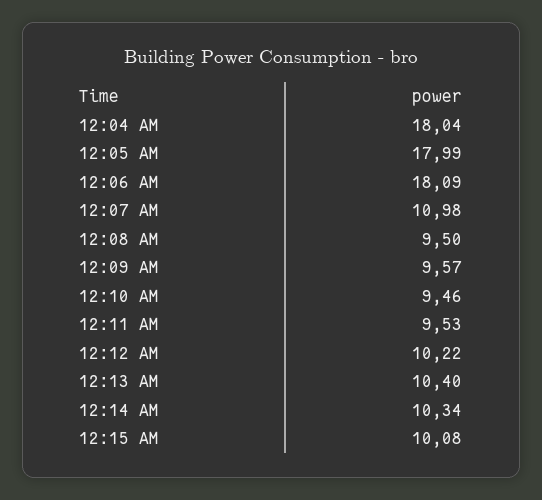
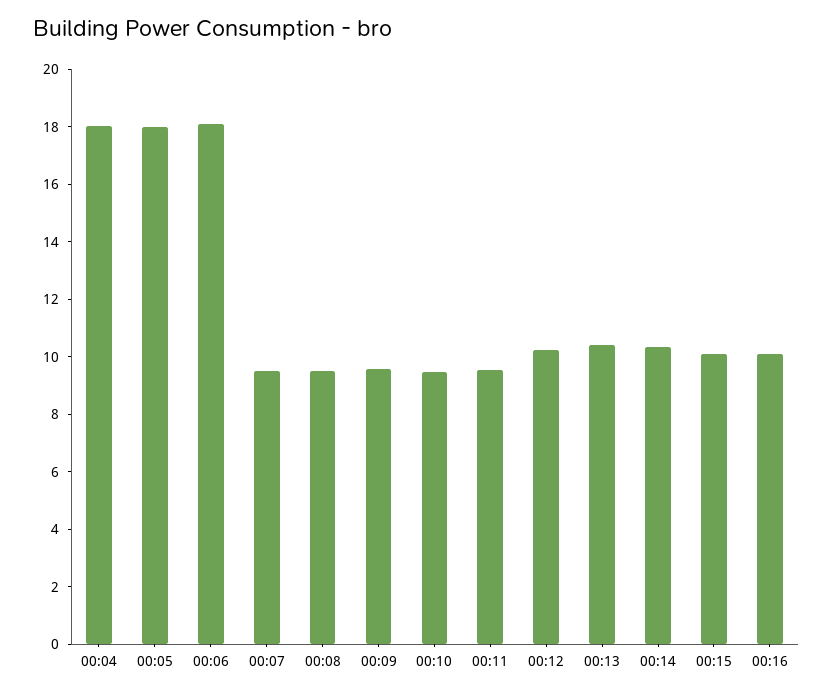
12:07 AM: 10.98 -> 9.5
00:16: none -> 10

